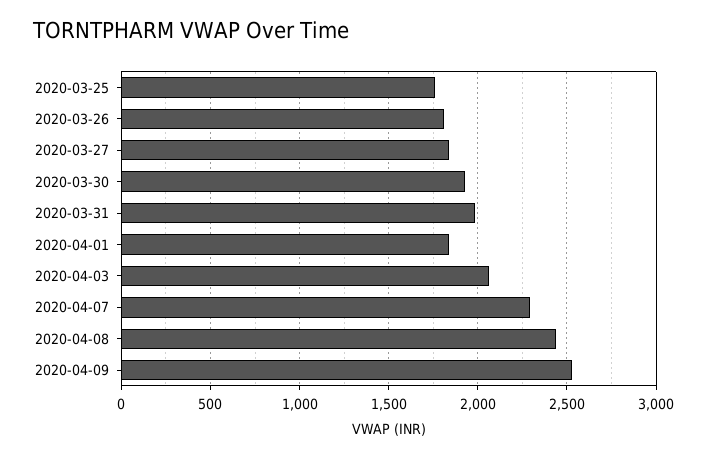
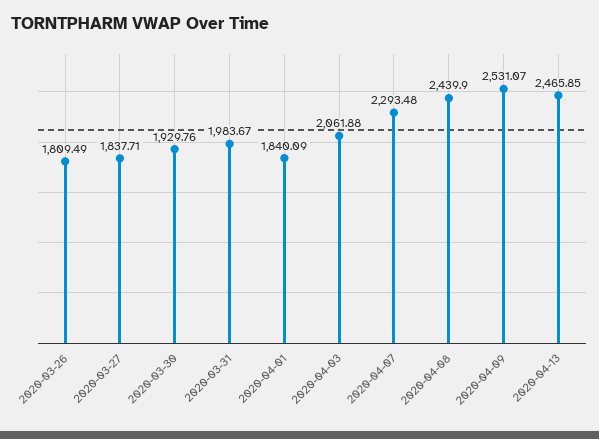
2020-03-25: 1750 -> none
2020-04-13: none -> 2465.85

